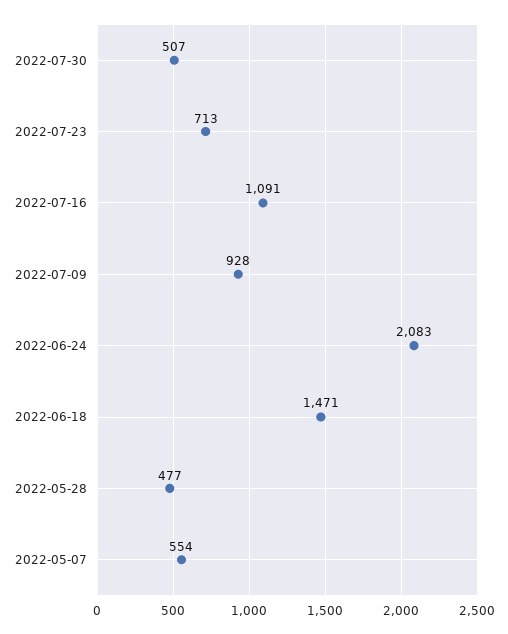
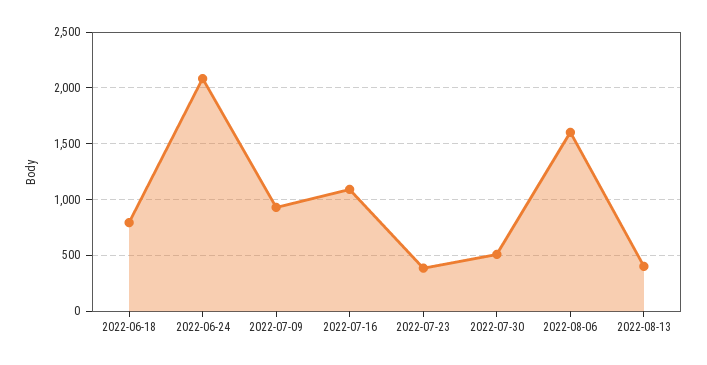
2022-07-23: 713 -> 400
2022-06-18: 1471 -> 800
2022-05-28: 477 -> none
2022-05-07: 554 -> none
2022-08-06: none -> 1600
2022-08-13: none -> 400

